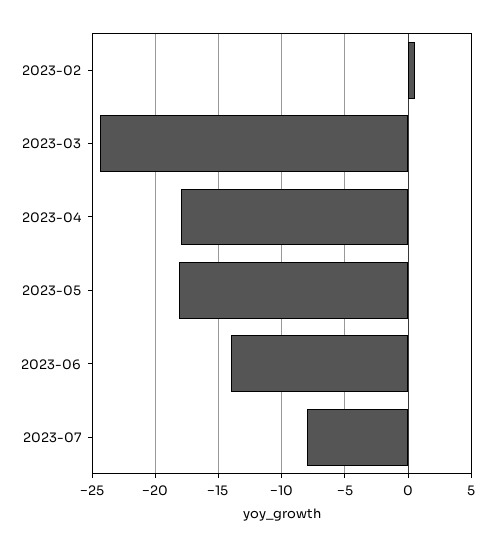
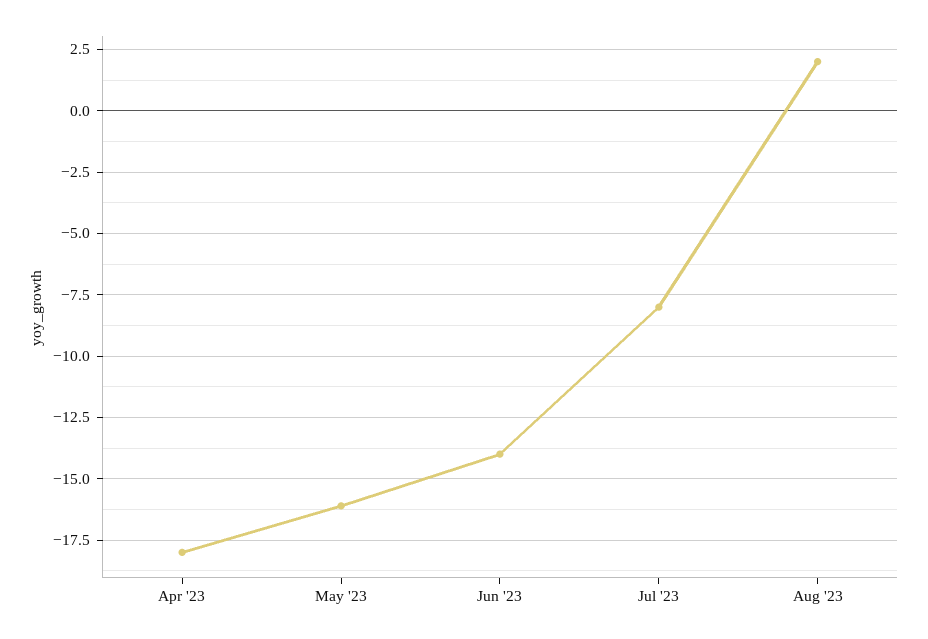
2023-02: 0.5 -> none
2023-03: -24.5 -> none
2023-05: -18 -> -16
Aug '23: none -> 2

